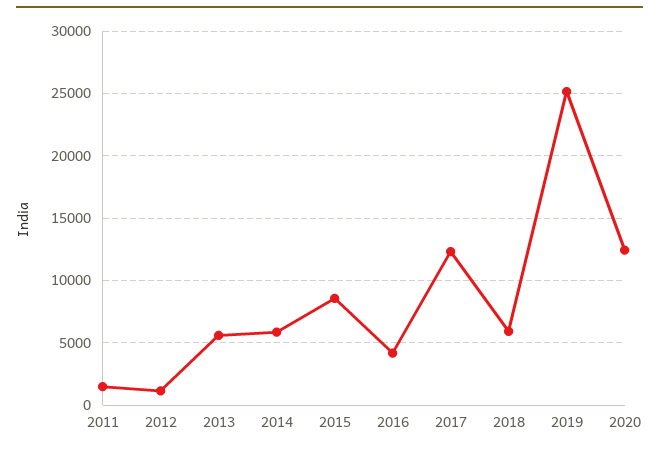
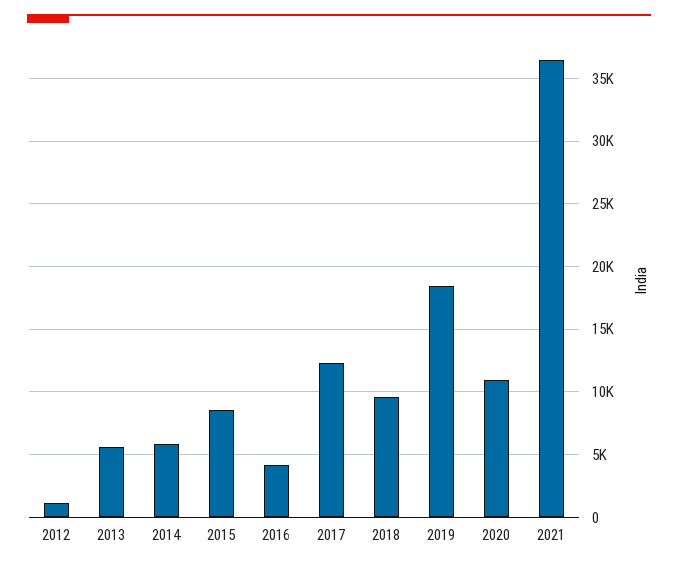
2011: 1500 -> none
2018: 6000 -> 9500
2019: 25000 -> 18500
2020: 12500 -> 11000
2021: none -> 36500

